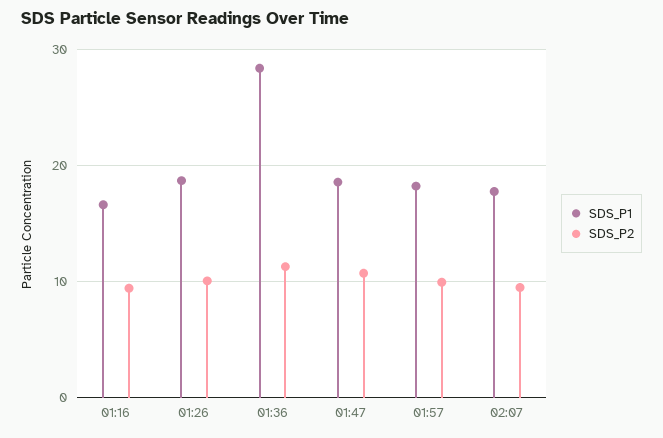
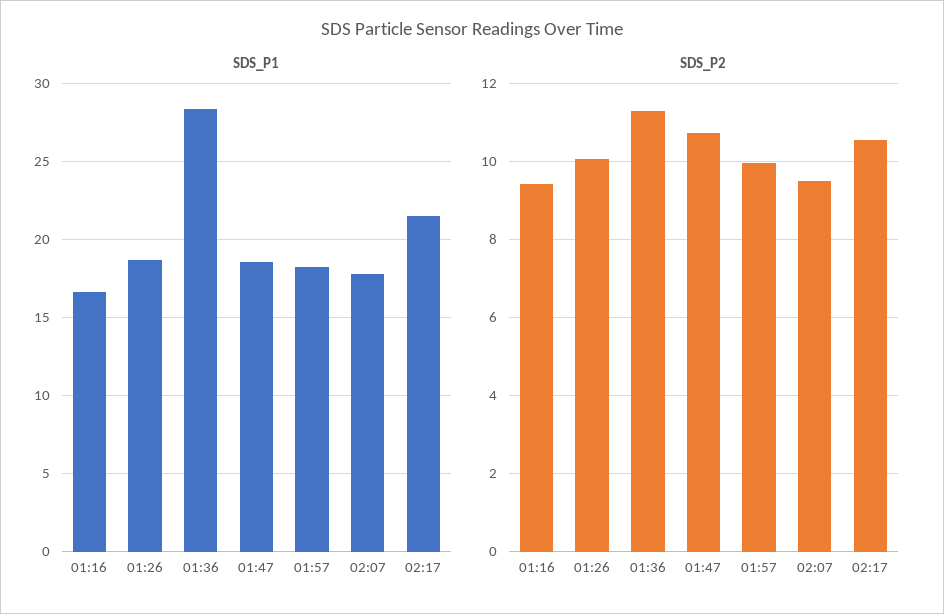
SDS_P1, 02:17: none -> 21.5
SDS_P2, 02:17: none -> 10.6

